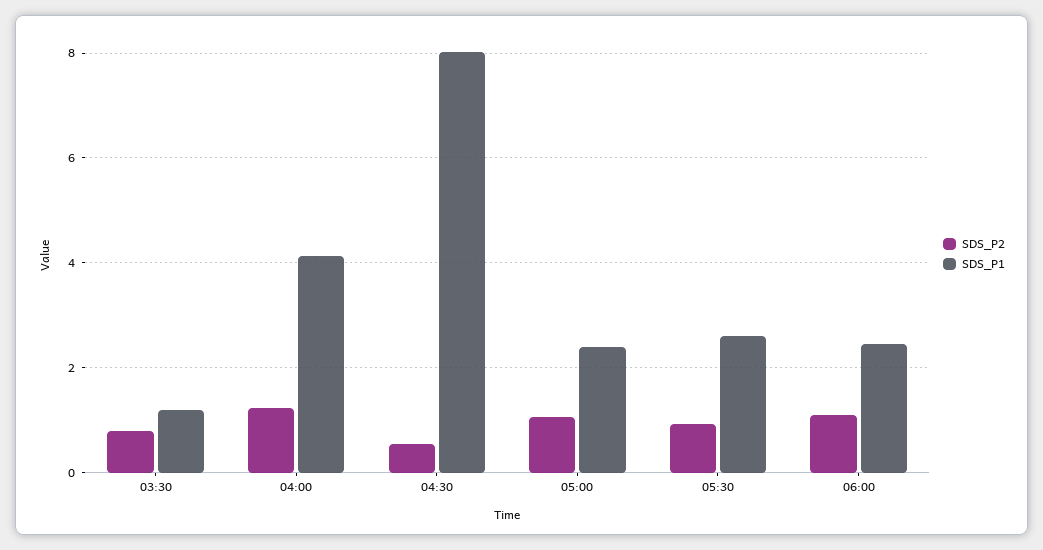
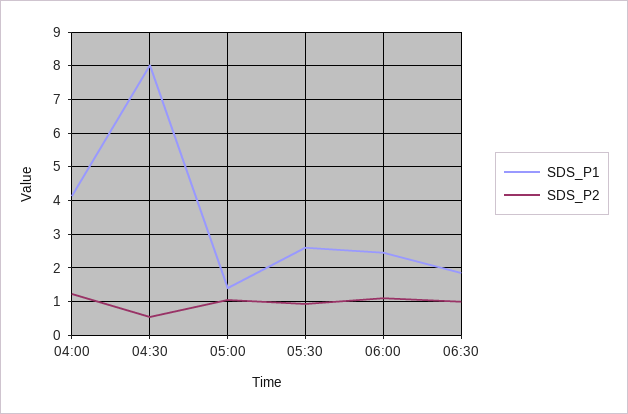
SDS_P2, 03:30: 0.8 -> none
SDS_P1, 03:30: 1.2 -> none
SDS_P1, 05:00: 2.4 -> 1.4
SDS_P1, 06:30: none -> 1.8
SDS_P2, 06:30: none -> 1

